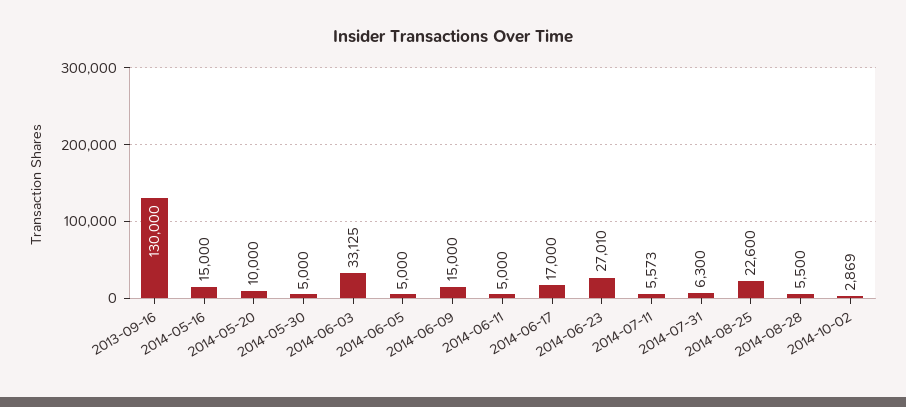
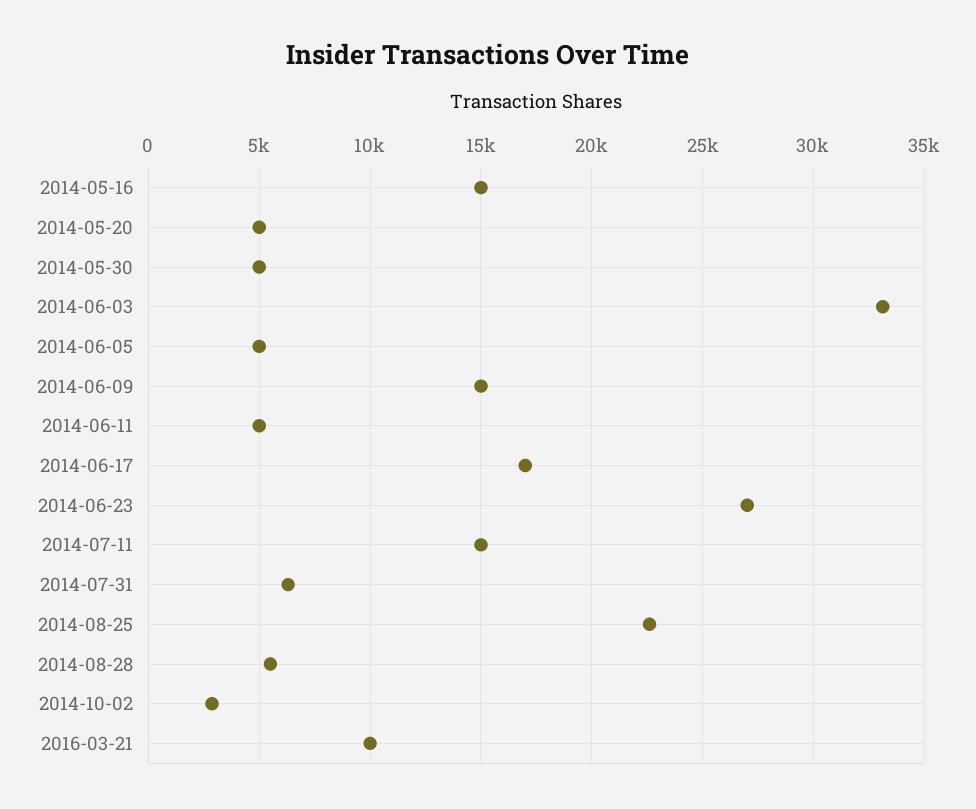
2013-09-16: 130000 -> none
2014-05-20: 10000 -> 5000
2014-07-11: 5573 -> 15000
2016-03-21: none -> 10000

